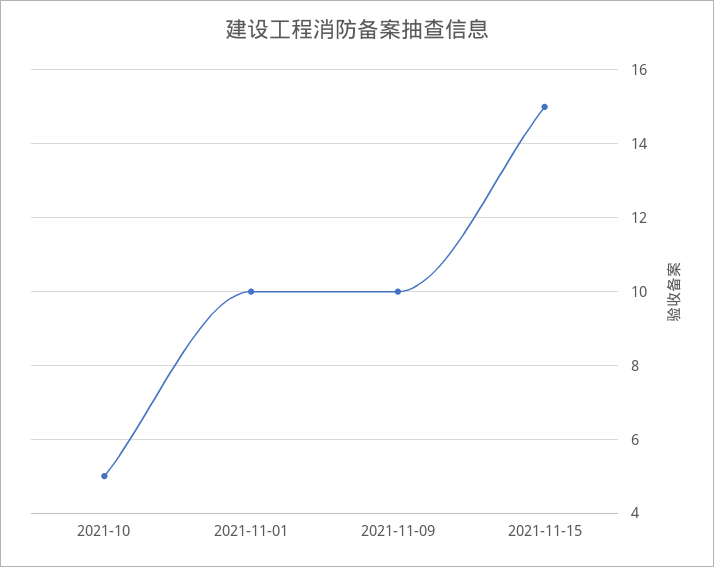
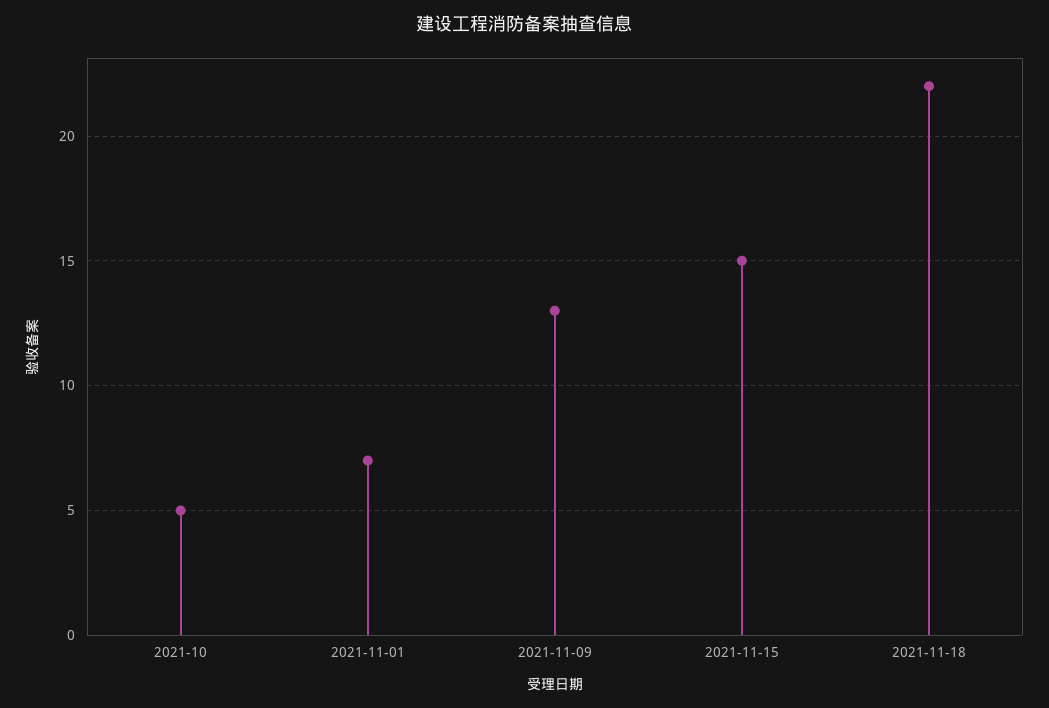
2021-11-01: 10 -> 7
2021-11-09: 10 -> 13
2021-11-18: none -> 22

